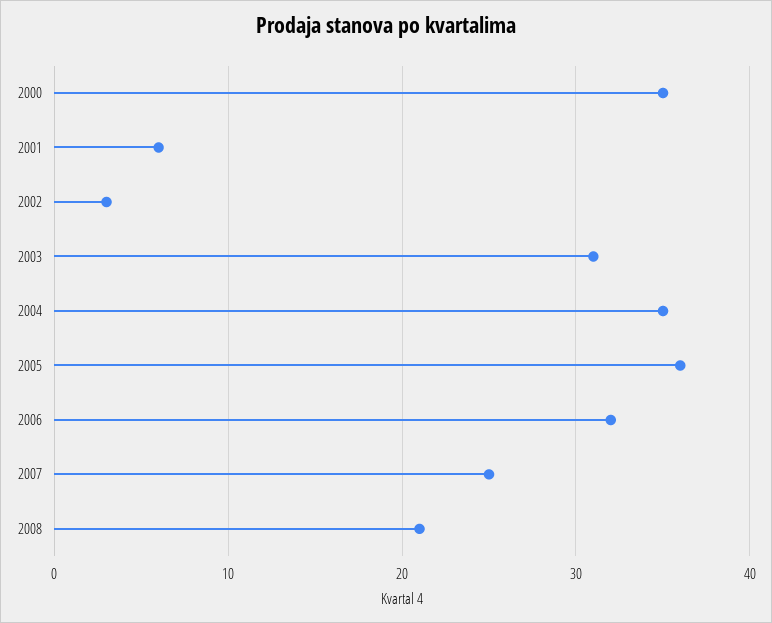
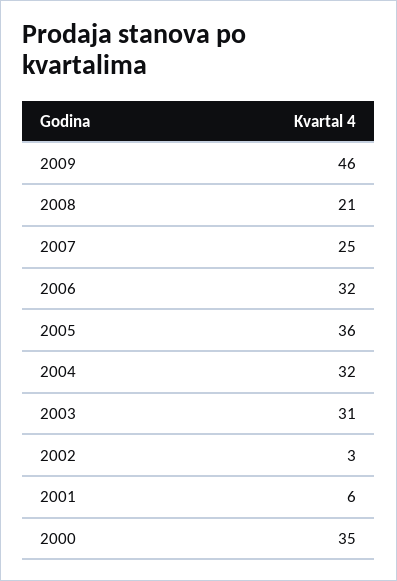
2004: 35 -> 32
2009: none -> 46

